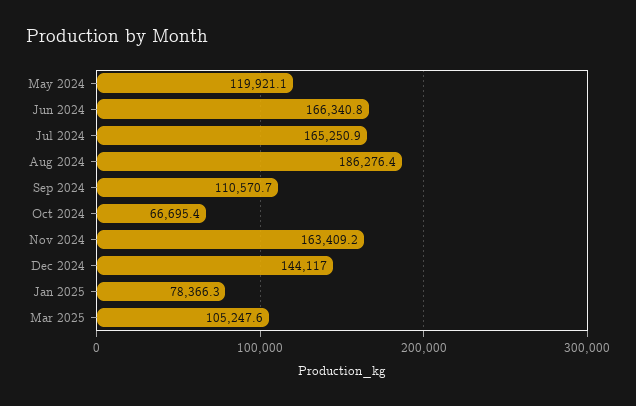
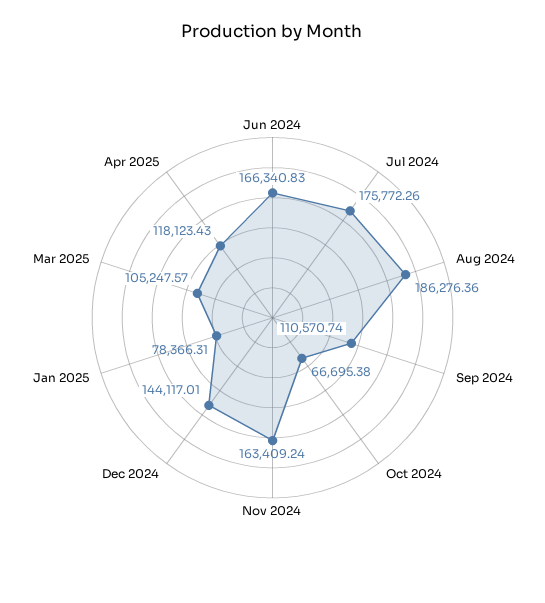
May 2024: 119921.1 -> none
Jul 2024: 165250.9 -> 175772.26
Apr 2025: none -> 118123.43

